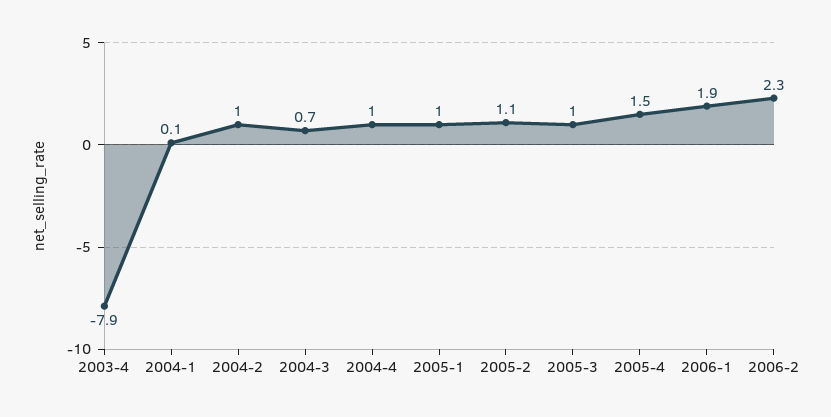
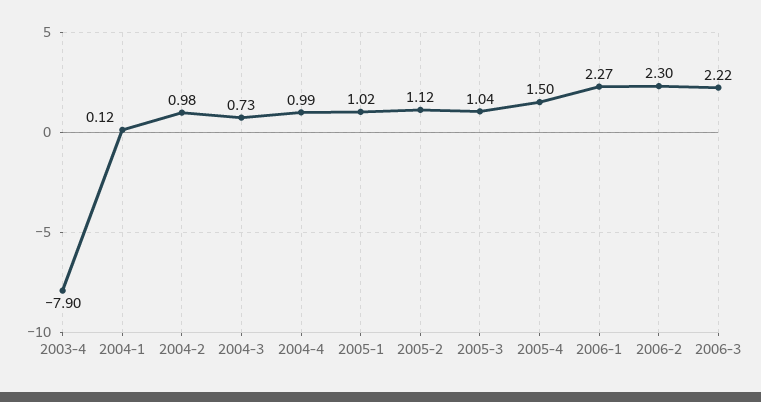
2006-1: 1.9 -> 2.27
2006-3: none -> 2.22

